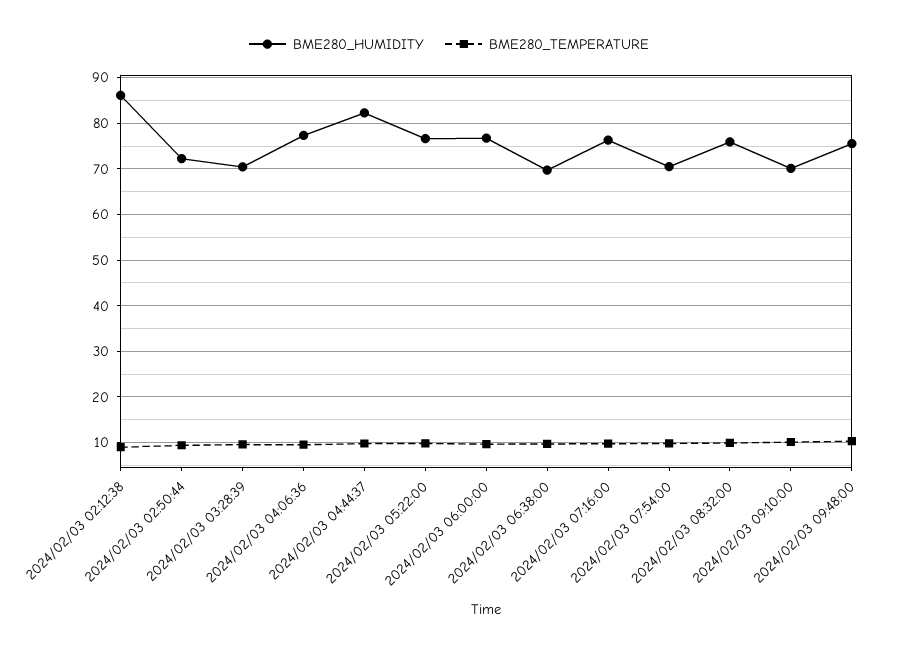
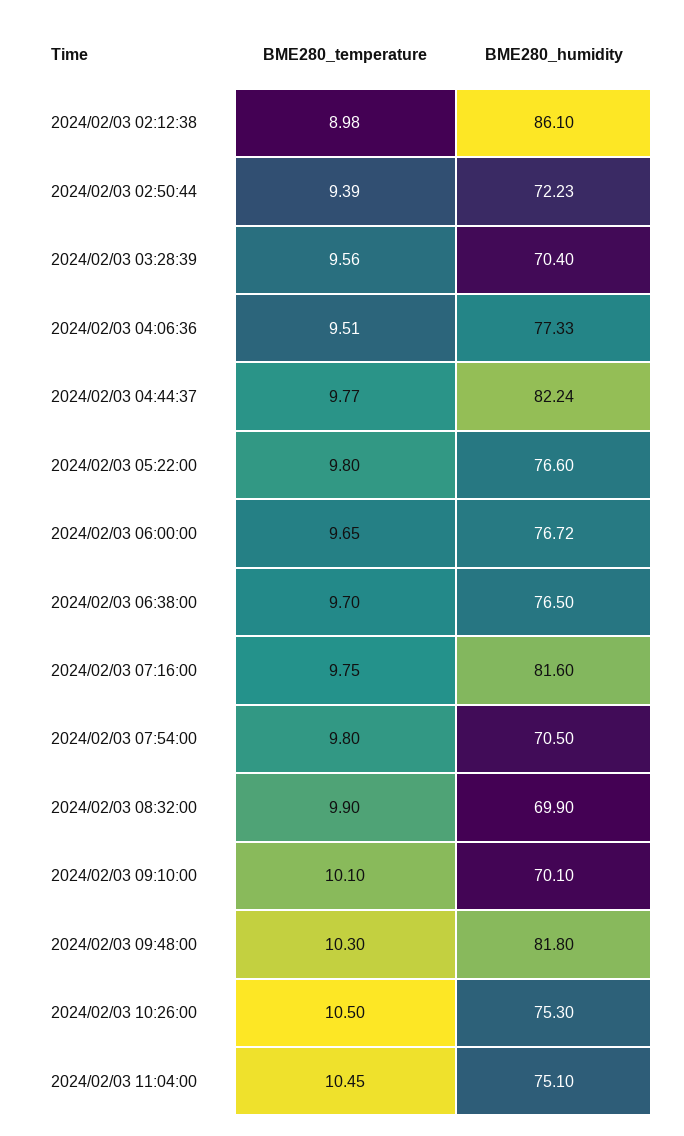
BME280_HUMIDITY, 2024/02/03 06:38:00: 70 -> 76.5
BME280_HUMIDITY, 2024/02/03 07:16:00: 76 -> 81.6
BME280_HUMIDITY, 2024/02/03 08:32:00: 76 -> 69.9
BME280_HUMIDITY, 2024/02/03 09:48:00: 76 -> 81.8
BME280_TEMPERATURE, 2024/02/03 10:26:00: none -> 10.5
BME280_HUMIDITY, 2024/02/03 10:26:00: none -> 75.3
BME280_TEMPERATURE, 2024/02/03 11:04:00: none -> 10.45
BME280_HUMIDITY, 2024/02/03 11:04:00: none -> 75.1

